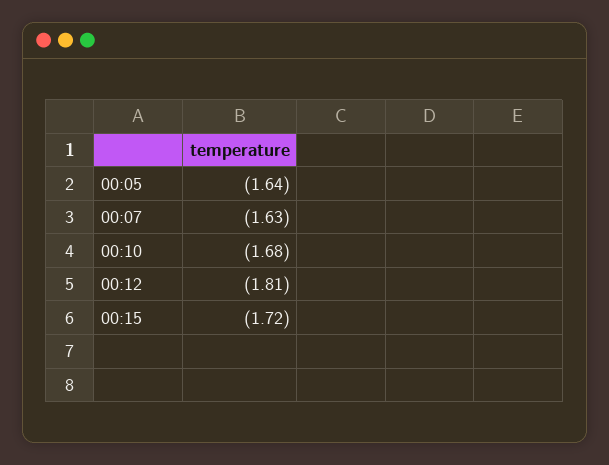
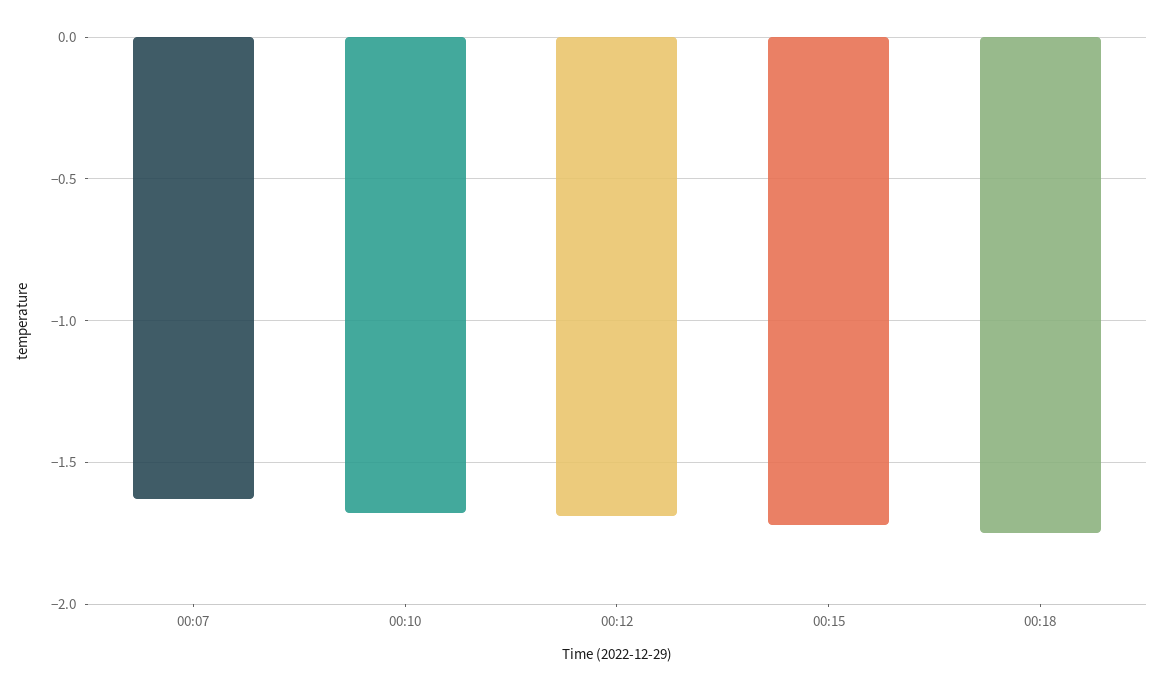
00:05: -1.64 -> none
00:12: -1.81 -> -1.7
00:18: none -> -1.75

